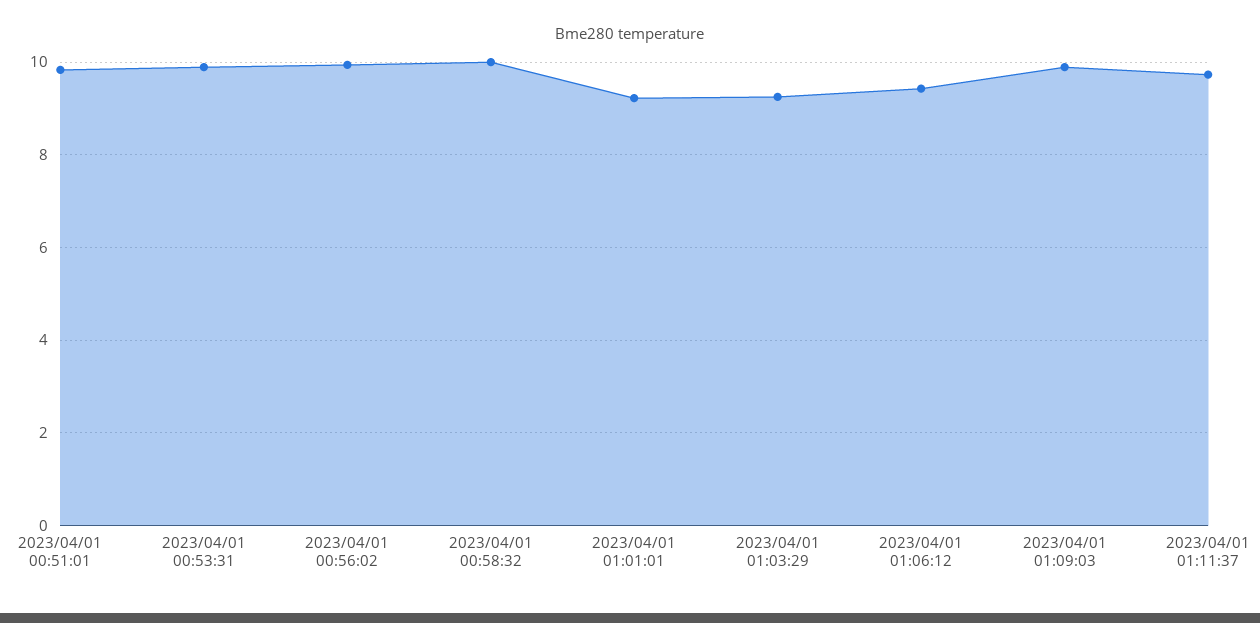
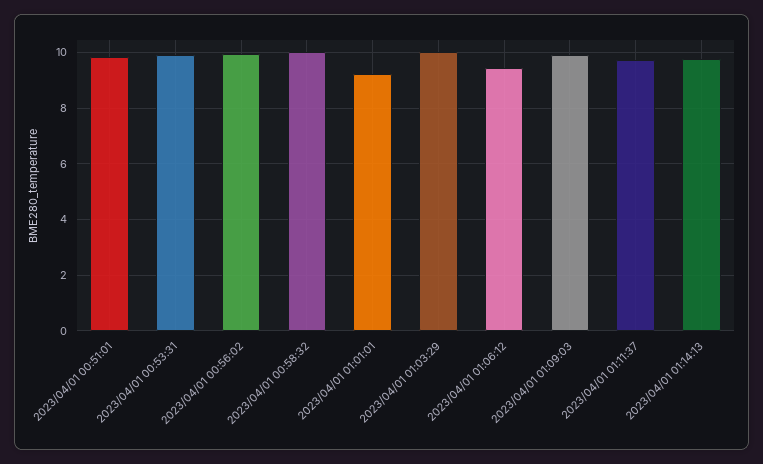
2023/04/01 01:03:29: 9.2 -> 10
2023/04/01 01:14:13: none -> 9.75

